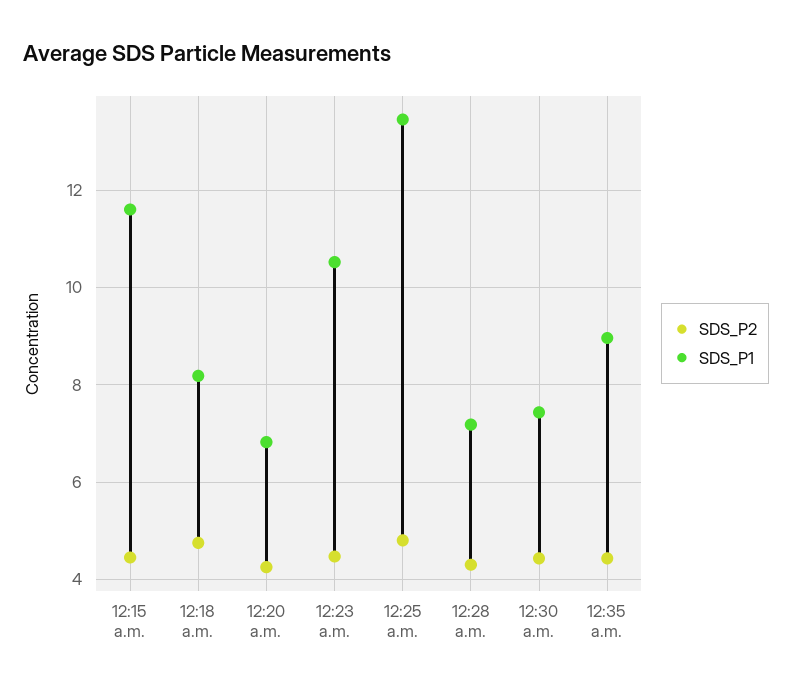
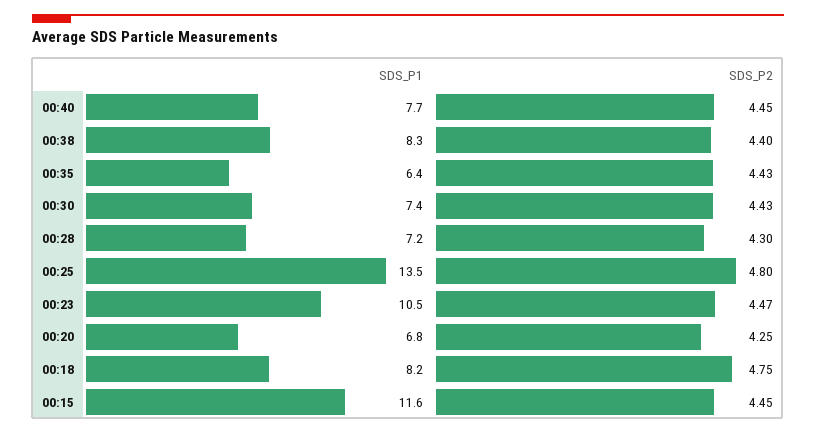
SDS_P1, 12:35 a.m.: 9 -> 6.4
SDS_P1, 00:40: none -> 7.7
SDS_P2, 00:40: none -> 4.45
SDS_P1, 00:38: none -> 8.3
SDS_P2, 00:38: none -> 4.4

